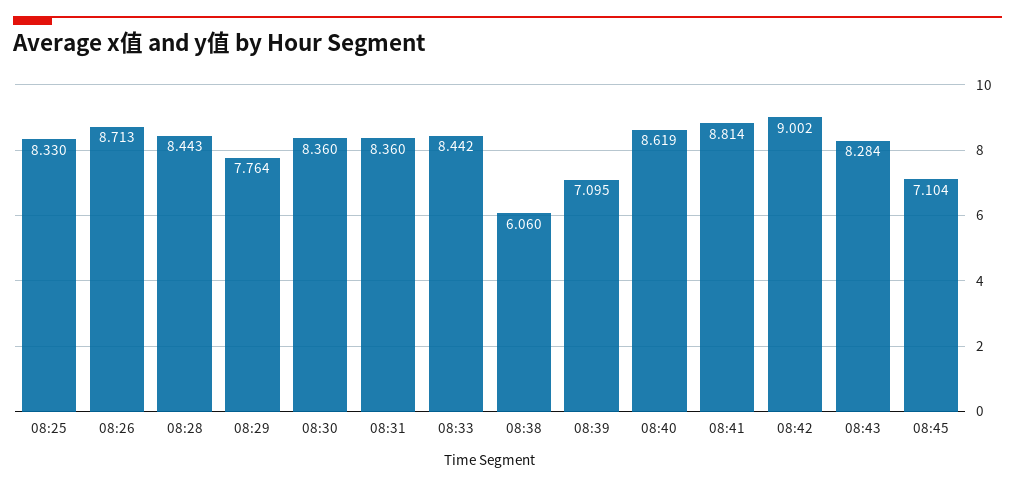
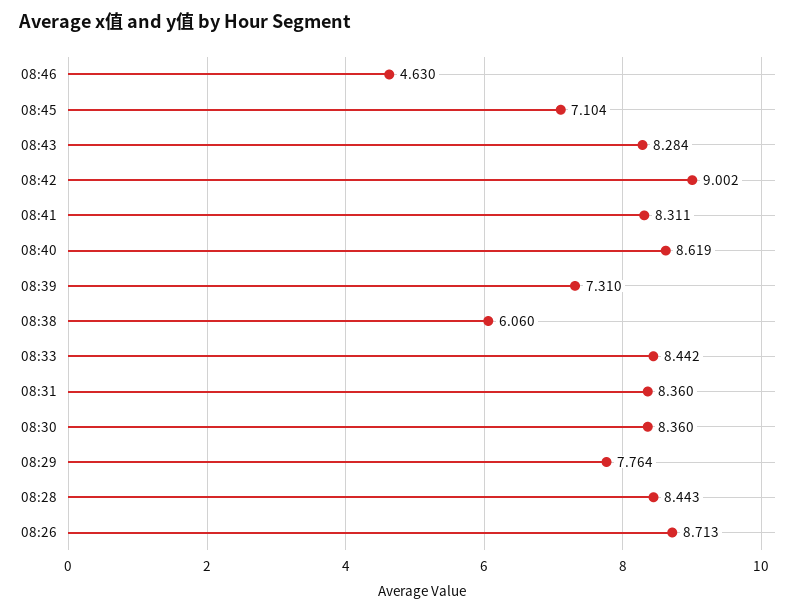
08:25: 8.33 -> none
08:39: 7.095 -> 7.31
08:41: 8.814 -> 8.311
08:46: none -> 4.63

